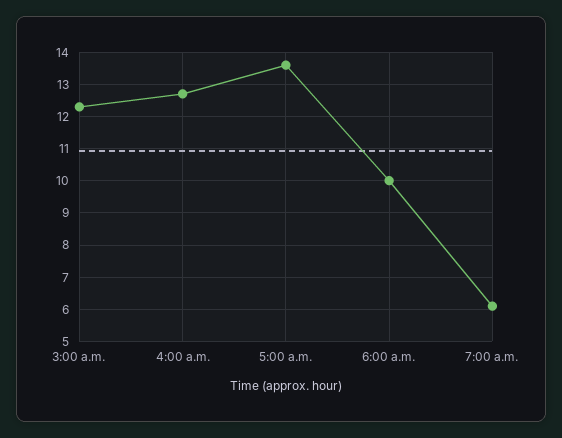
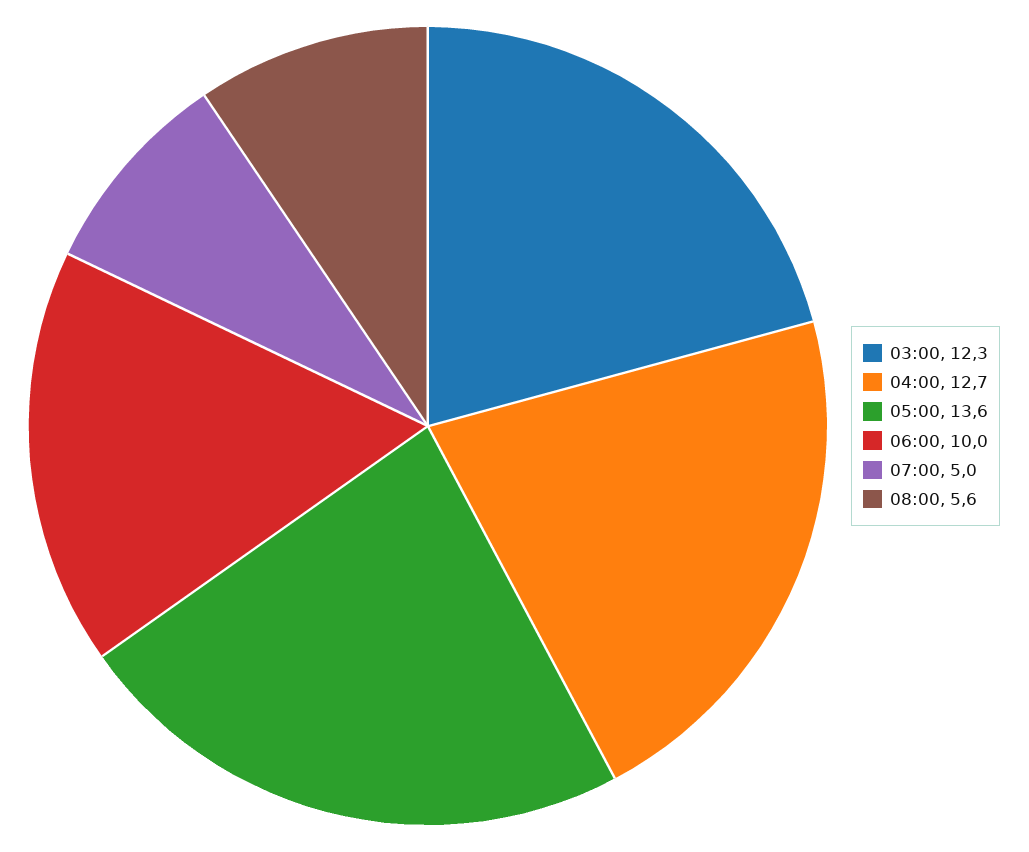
7:00 a.m.: 6 -> 5
08:00: none -> 5.6

